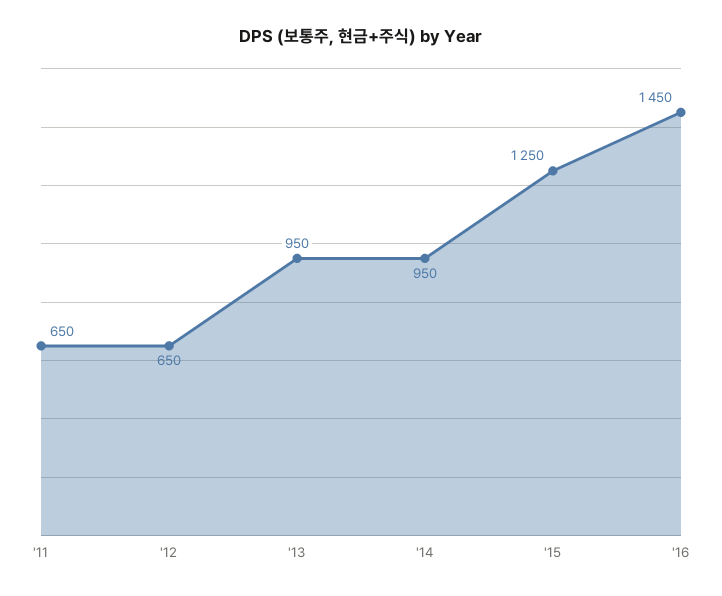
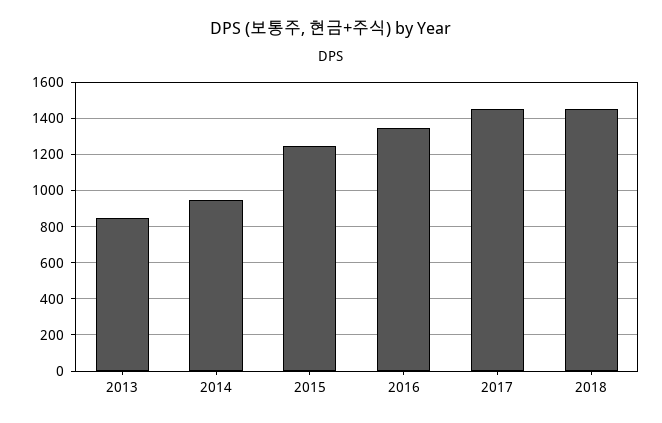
'11: 650 -> none
'12: 650 -> none
'13: 950 -> 850
'16: 1450 -> 1350
2017: none -> 1450
2018: none -> 1450

